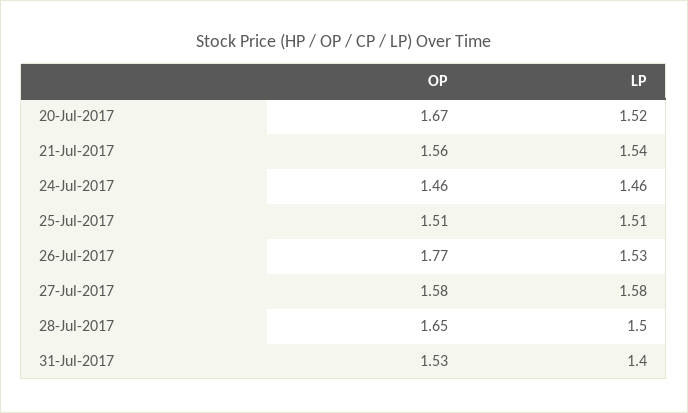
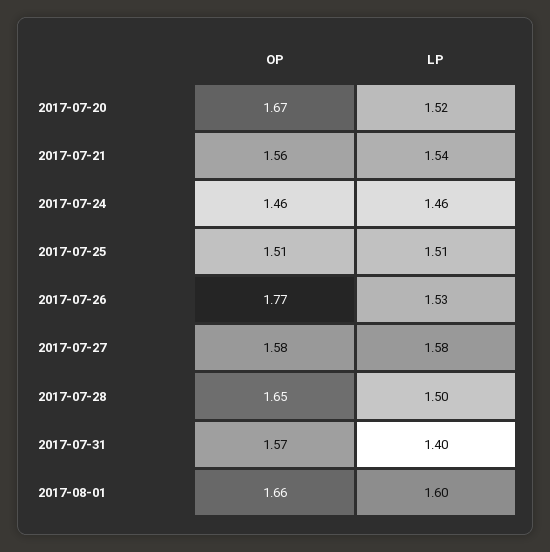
OP, 31-Jul-2017: 1.53 -> 1.57
OP, 2017-08-01: none -> 1.66
LP, 2017-08-01: none -> 1.6

